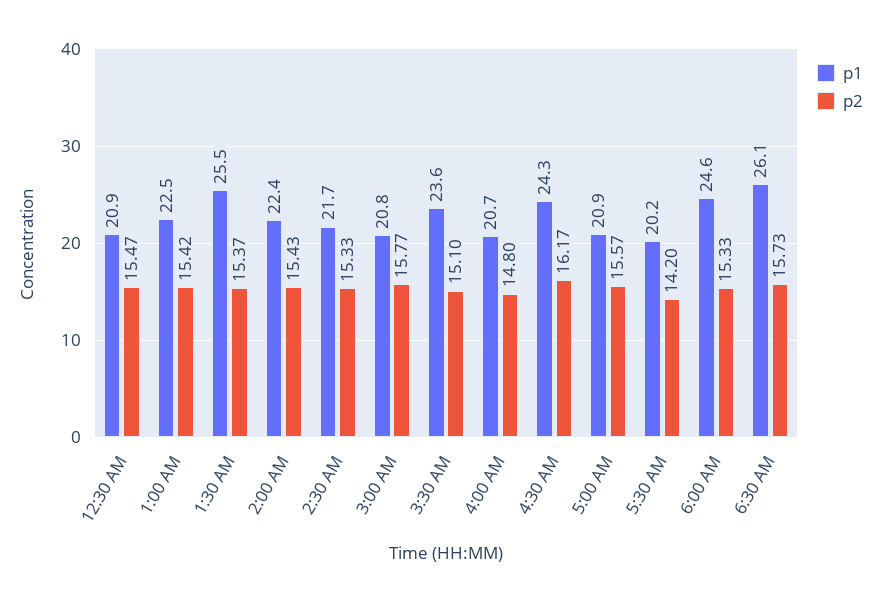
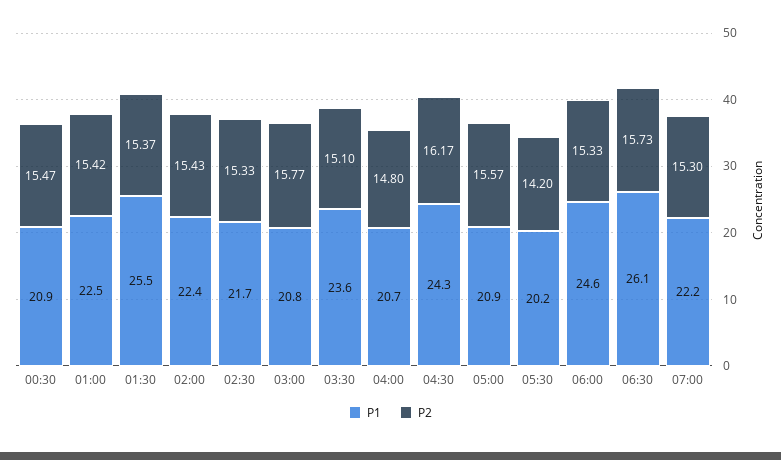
p1, 07:00: none -> 22.2
p2, 07:00: none -> 15.3

